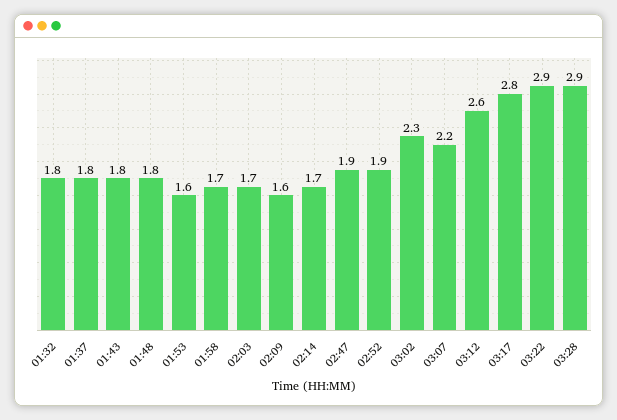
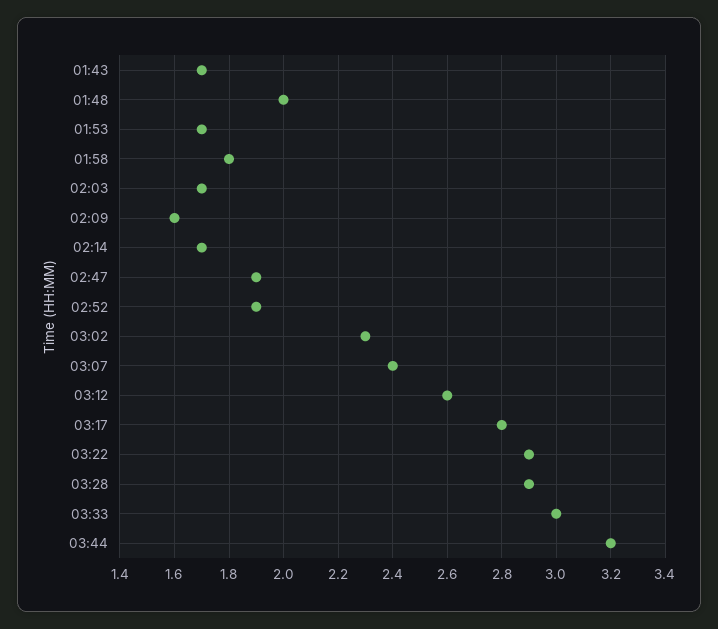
01:32: 1.8 -> none
01:37: 1.8 -> none
01:43: 1.8 -> 1.7
01:48: 1.8 -> 2
01:53: 1.6 -> 1.7
01:58: 1.7 -> 1.8
03:07: 2.2 -> 2.4
03:33: none -> 3
03:44: none -> 3.2

